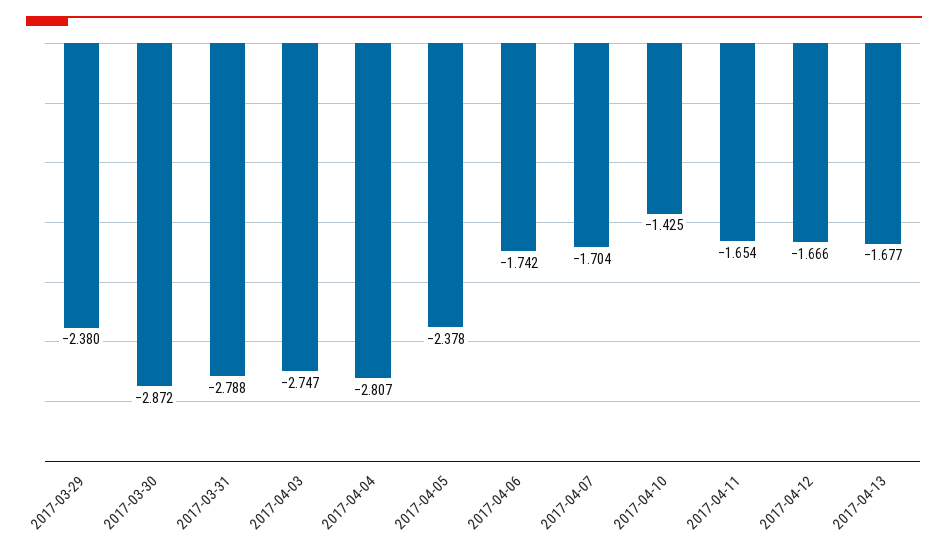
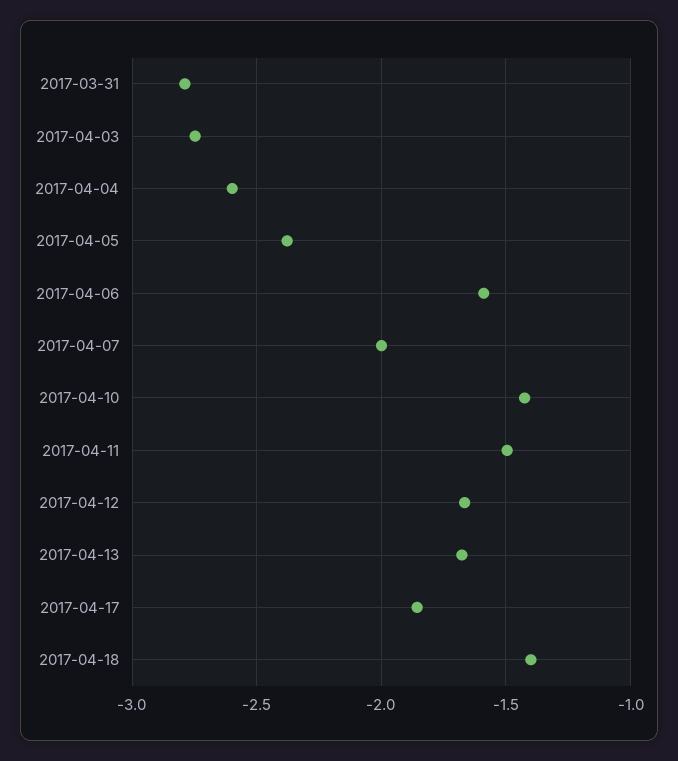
2017-03-29: -2.38 -> none
2017-03-30: -2.872 -> none
2017-04-04: -2.807 -> -2.6
2017-04-06: -1.742 -> -1.6
2017-04-07: -1.704 -> -2
2017-04-11: -1.654 -> -1.5
2017-04-17: none -> -1.85
2017-04-18: none -> -1.4

